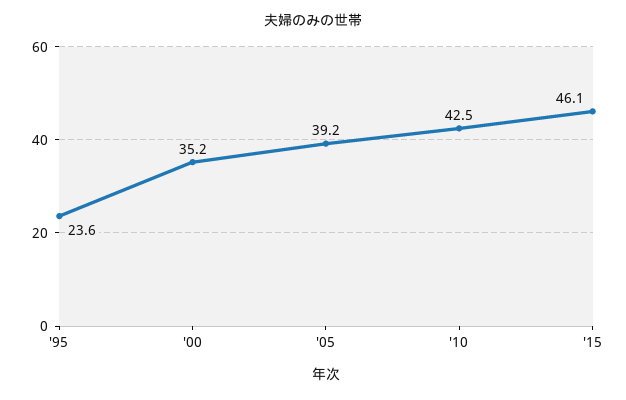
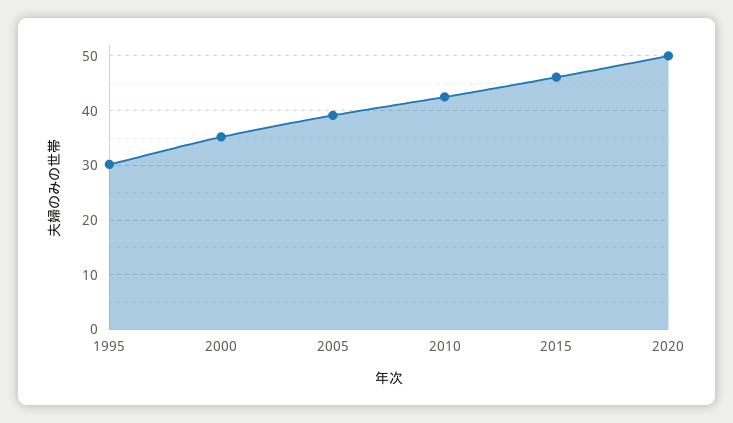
'95: 23.6 -> 30
2020: none -> 50

